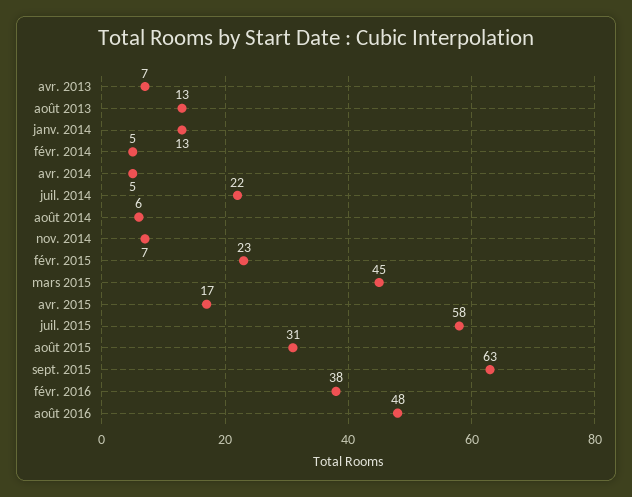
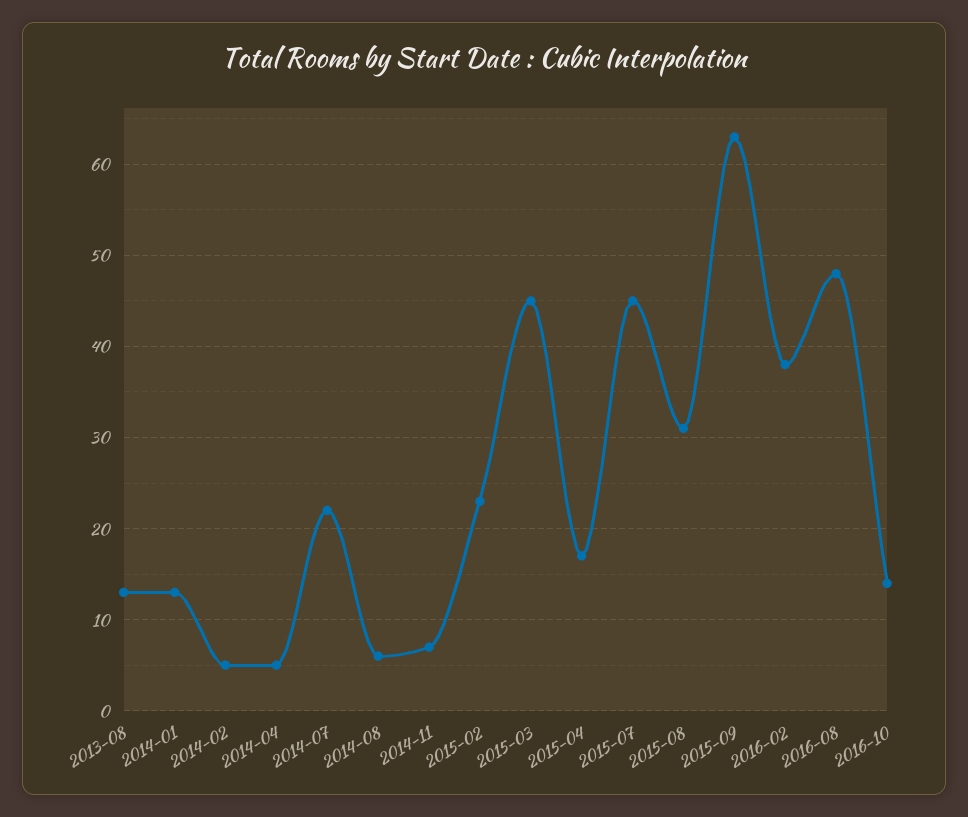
avr. 2013: 7 -> none
juil. 2015: 58 -> 45
2016-10: none -> 14

